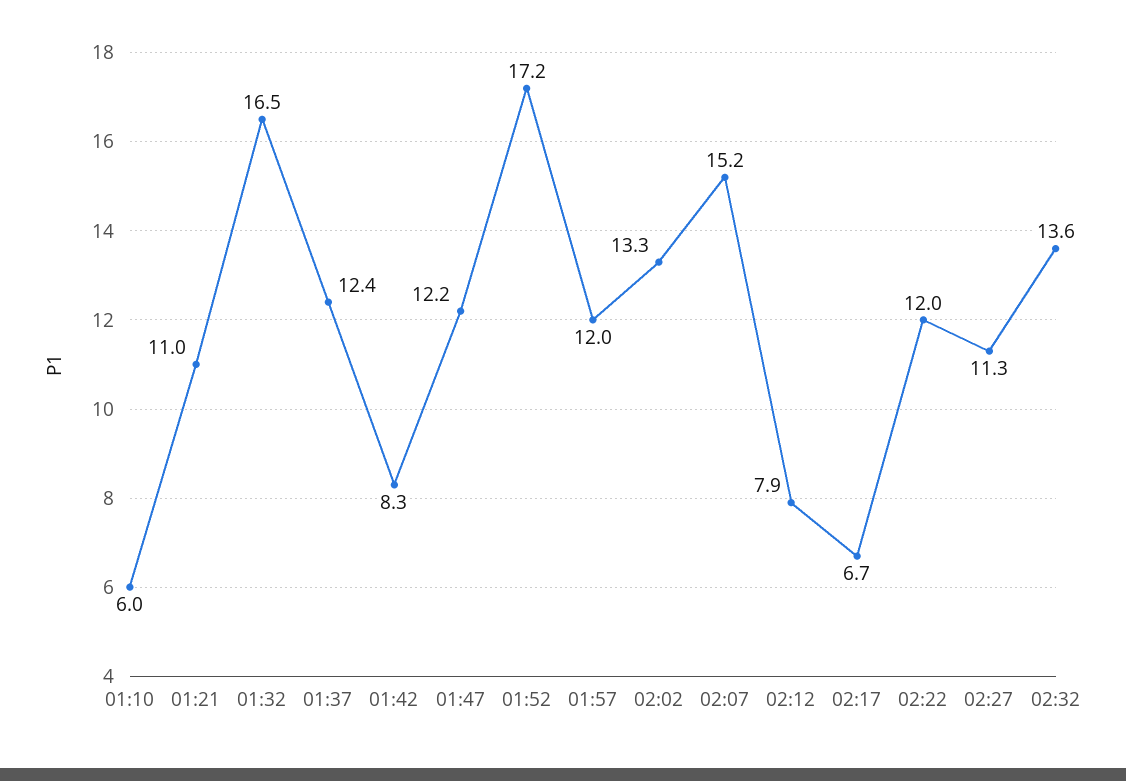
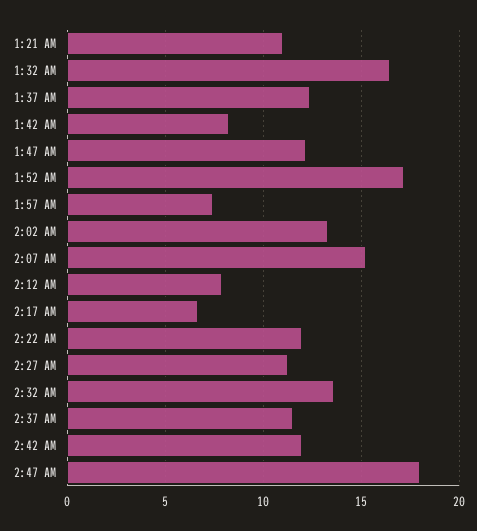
01:10: 6 -> none
01:57: 12 -> 7.5
2:37 AM: none -> 11.5
2:42 AM: none -> 12
2:47 AM: none -> 18

